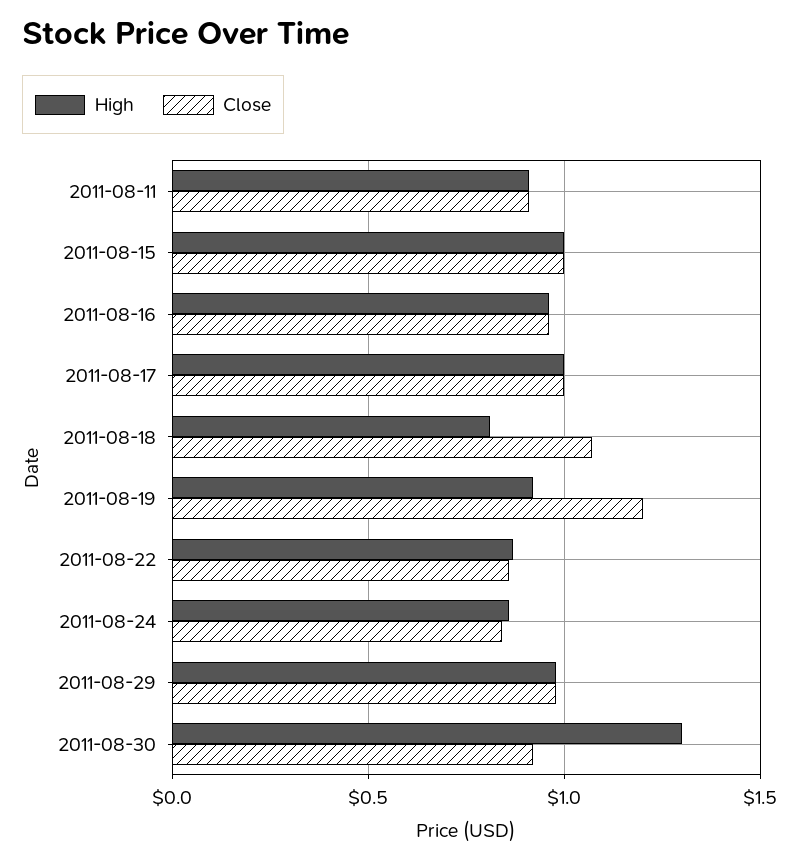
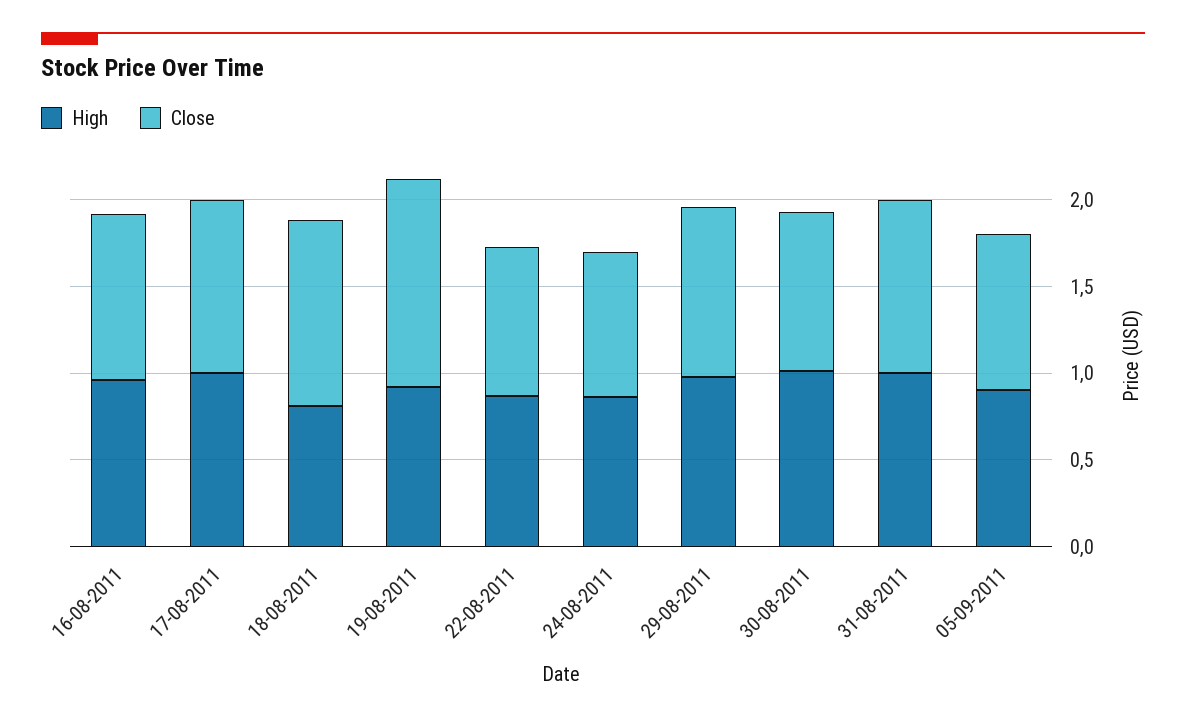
High, 2011-08-11: 0.9 -> none
Close, 2011-08-11: 0.9 -> none
High, 2011-08-15: 1 -> none
Close, 2011-08-15: 1 -> none
High, 2011-08-30: 1.3 -> 1
High, 31-08-2011: none -> 1
Close, 31-08-2011: none -> 1
High, 05-09-2011: none -> 0.9
Close, 05-09-2011: none -> 0.9

